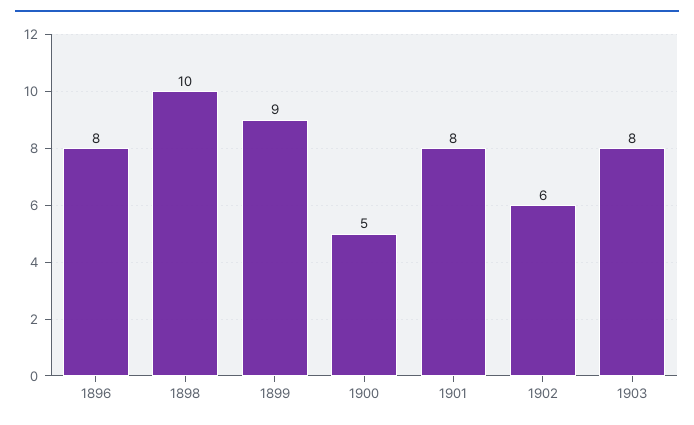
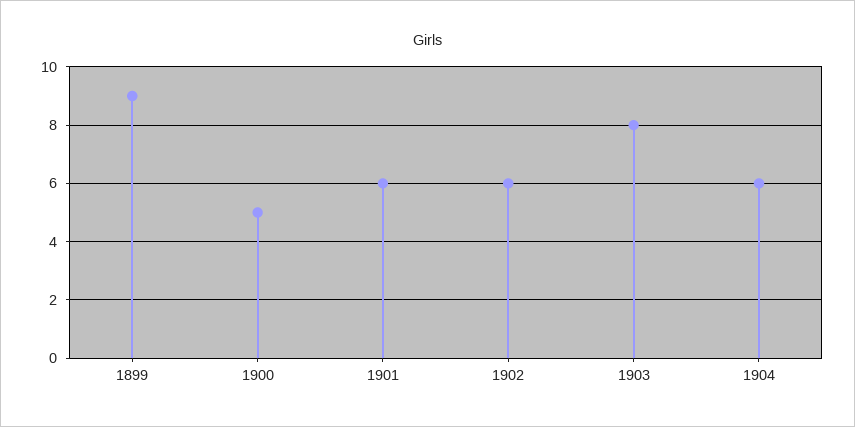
1896: 8 -> none
1898: 10 -> none
1901: 8 -> 6
1904: none -> 6

